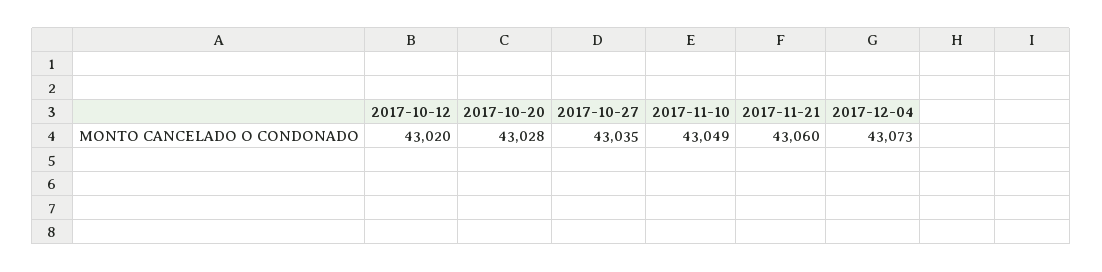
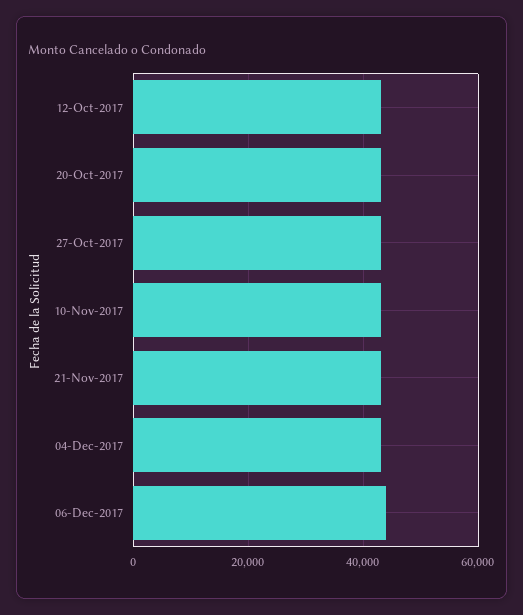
06-Dec-2017: none -> 44000

